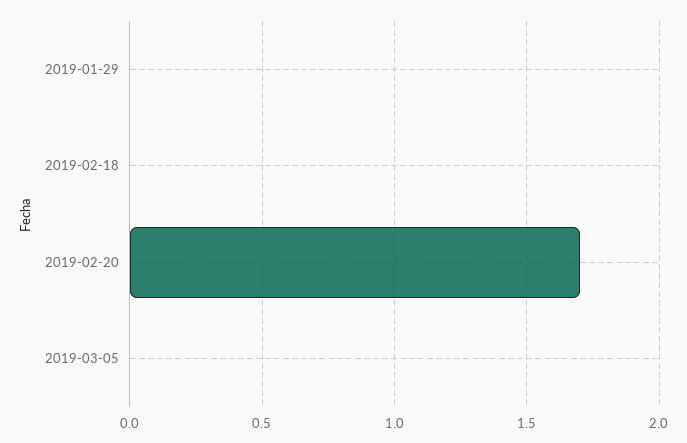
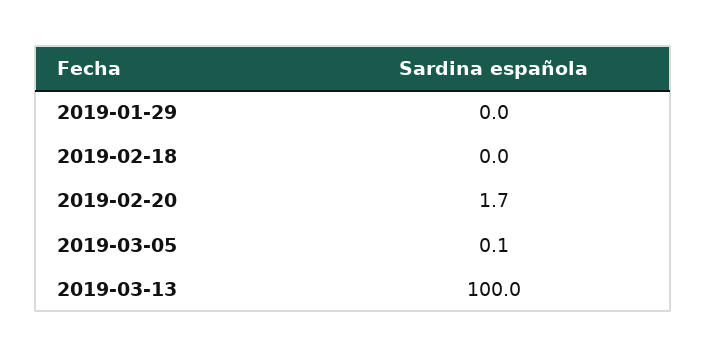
2019-03-05: 0 -> 0.1
2019-03-13: none -> 100

